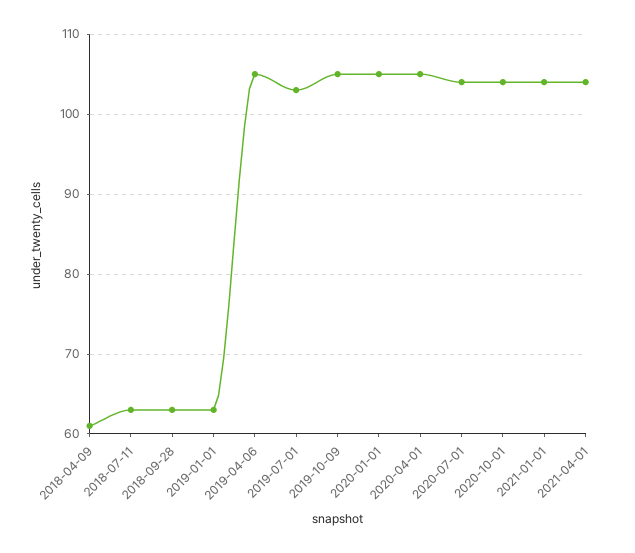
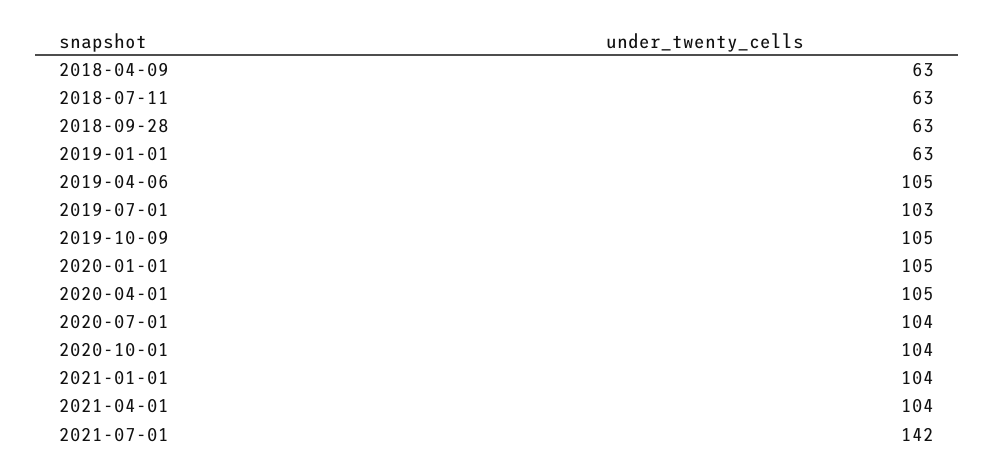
2018-04-09: 61 -> 63
2021-07-01: none -> 142

